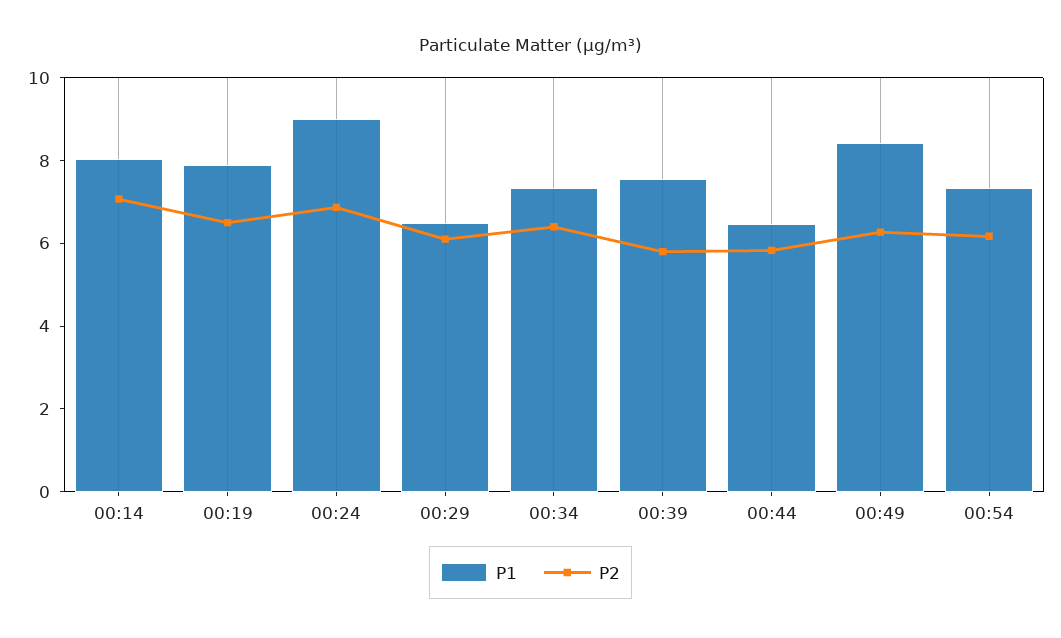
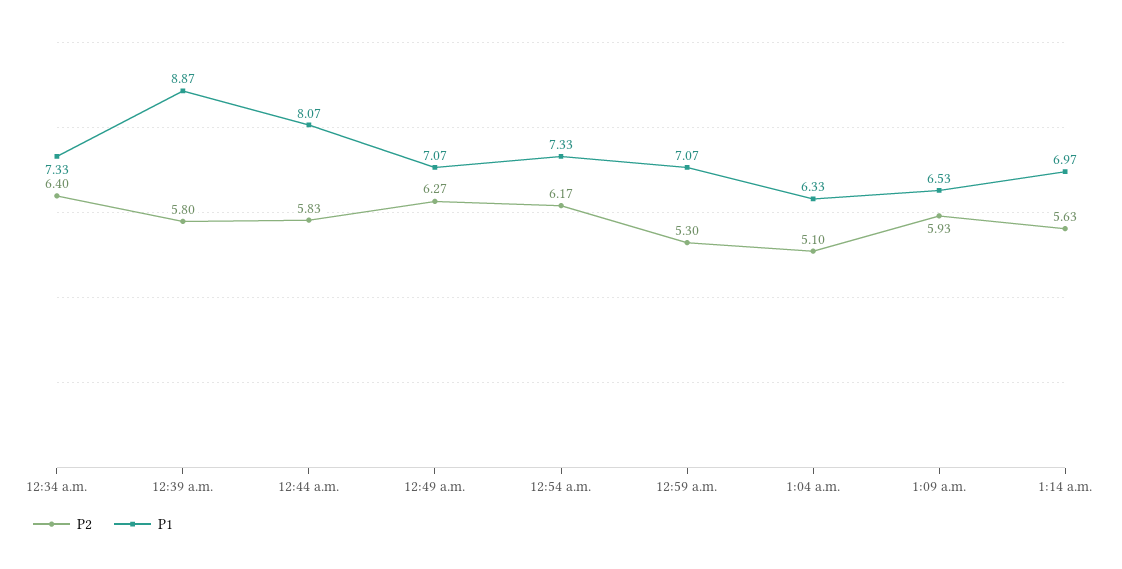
P1, 00:14: 8 -> none
P2, 00:14: 7 -> none
P1, 00:19: 8 -> none
P2, 00:19: 6.5 -> none
P1, 00:24: 9 -> none
P2, 00:24: 7 -> none
P1, 00:29: 6.5 -> none
P2, 00:29: 6 -> none
P1, 00:39: 7.5 -> 8.87
P1, 00:44: 6.5 -> 8.07
P1, 00:49: 8.5 -> 7.07
P2, 12:59 a.m.: none -> 5.3
P1, 12:59 a.m.: none -> 7.07
P2, 1:04 a.m.: none -> 5.1
P1, 1:04 a.m.: none -> 6.33
P2, 1:09 a.m.: none -> 5.93
P1, 1:09 a.m.: none -> 6.53
P2, 1:14 a.m.: none -> 5.63
P1, 1:14 a.m.: none -> 6.97

